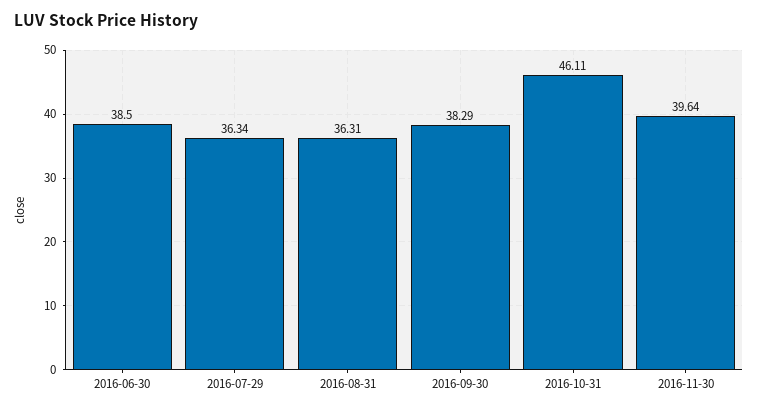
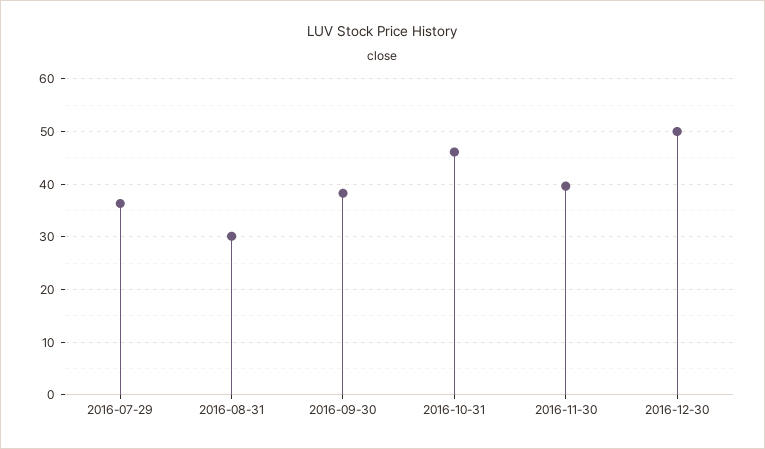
2016-06-30: 38.5 -> none
2016-08-31: 36.31 -> 30
2016-12-30: none -> 50

